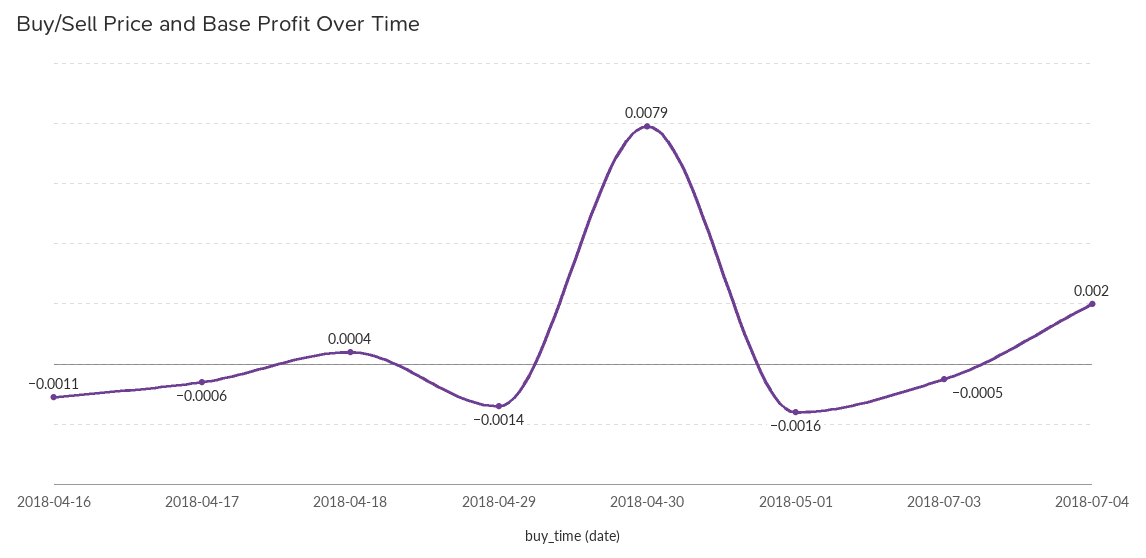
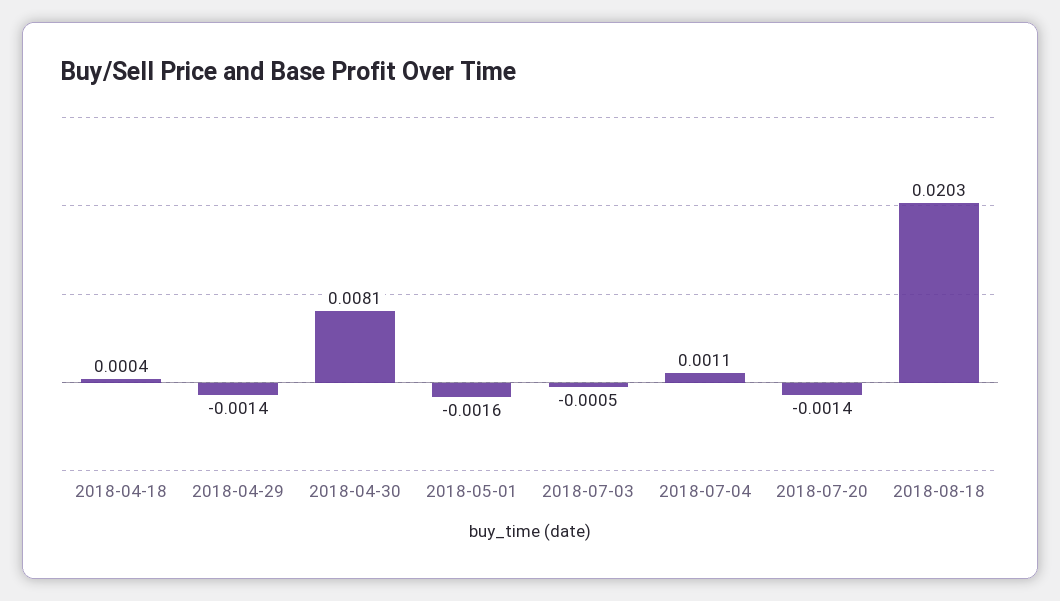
2018-04-16: -0.0011 -> none
2018-04-17: -0.0006 -> none
2018-04-30: 0.0079 -> 0.0081
2018-07-04: 0.002 -> 0.0011
2018-07-20: none -> -0.0014
2018-08-18: none -> 0.0203

